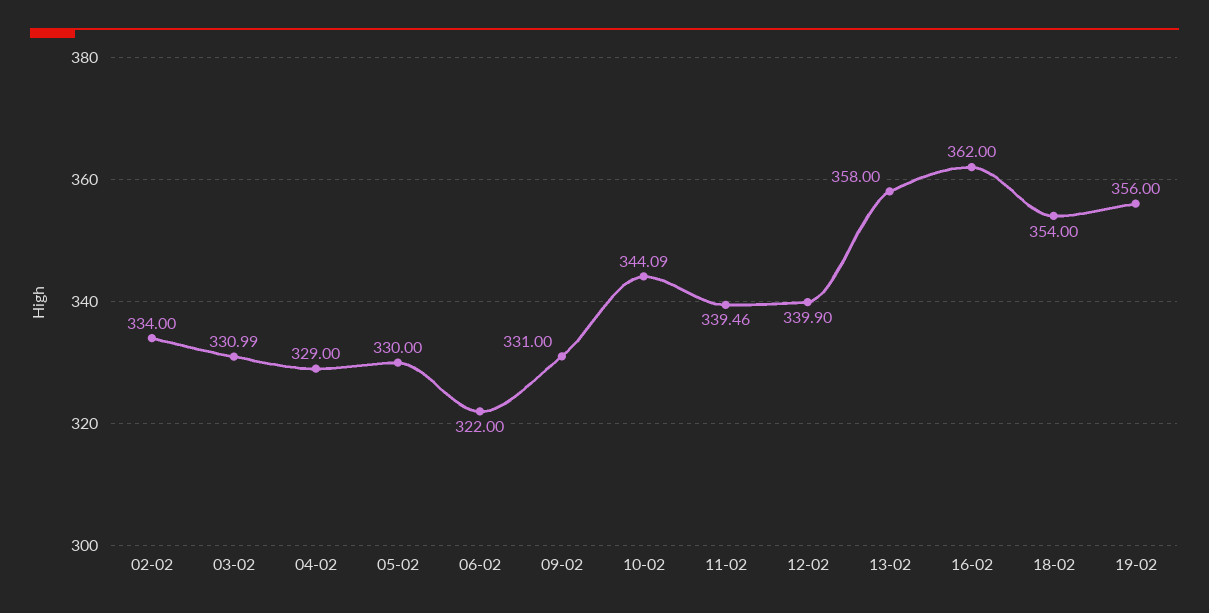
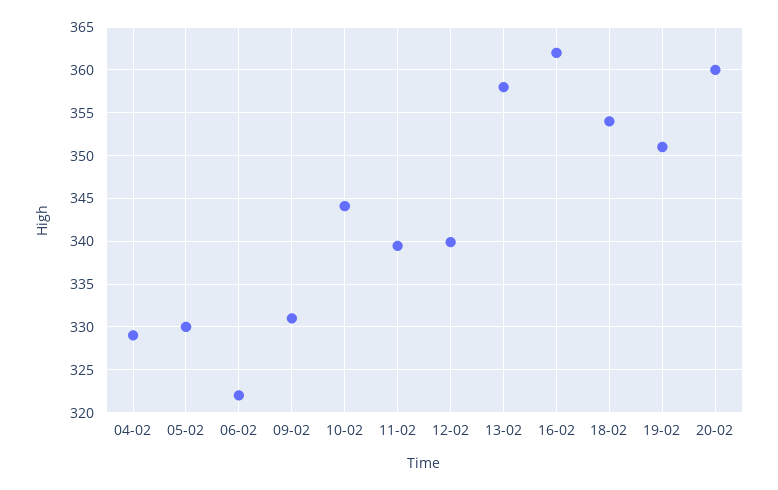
02-02: 334 -> none
03-02: 330.99 -> none
19-02: 356 -> 351
20-02: none -> 360

